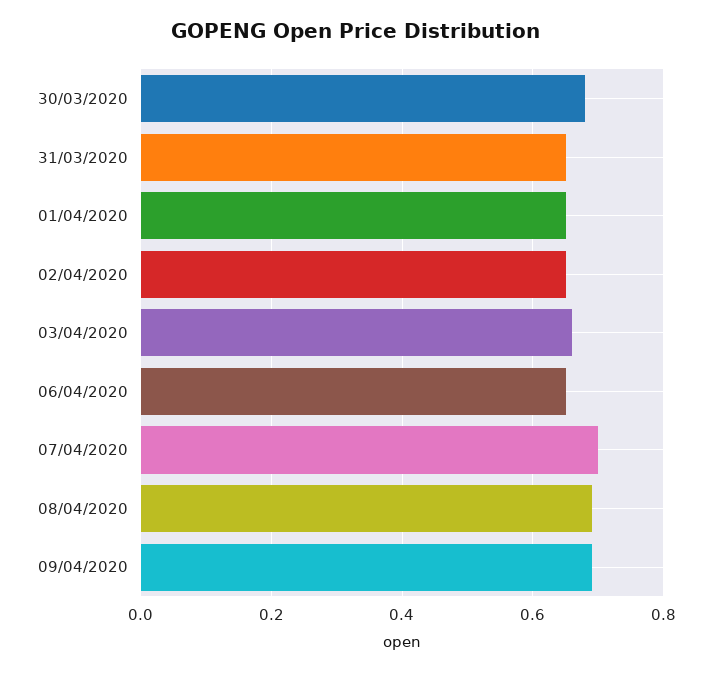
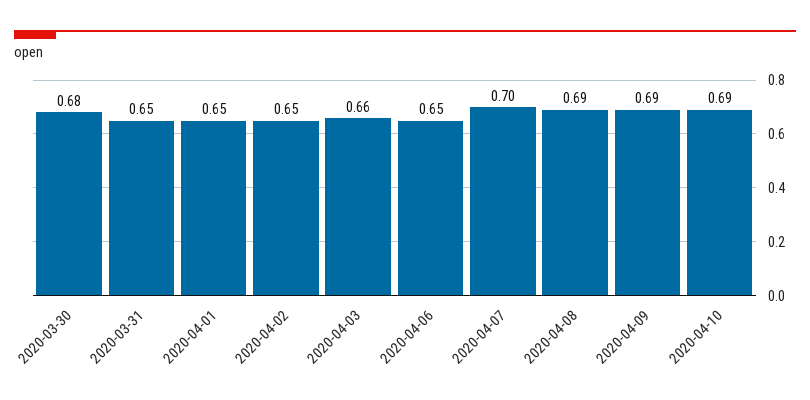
2020-04-10: none -> 0.69

